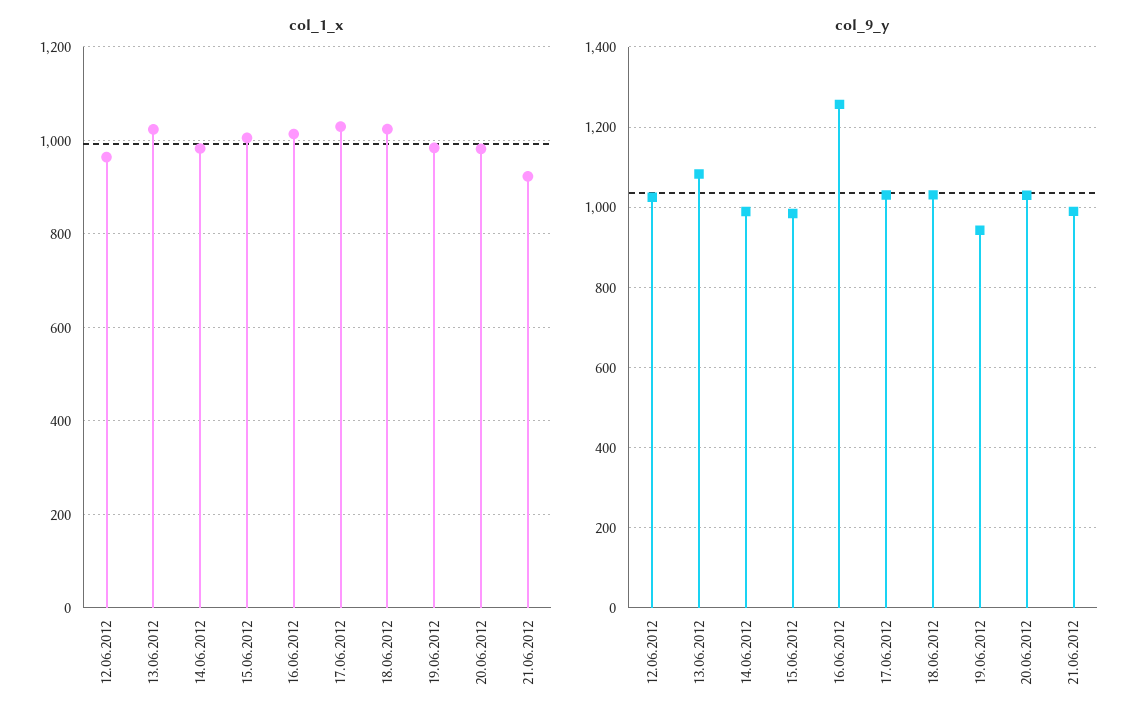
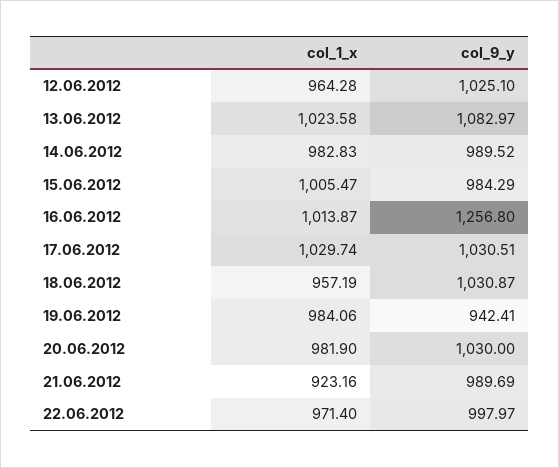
col_1_x, 18.06.2012: 1020 -> 957.19
col_1_x, 22.06.2012: none -> 971.4
col_9_y, 22.06.2012: none -> 997.97

